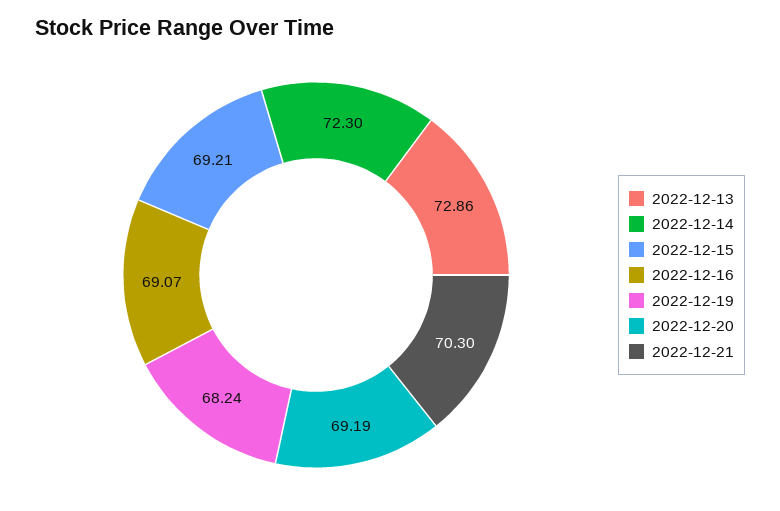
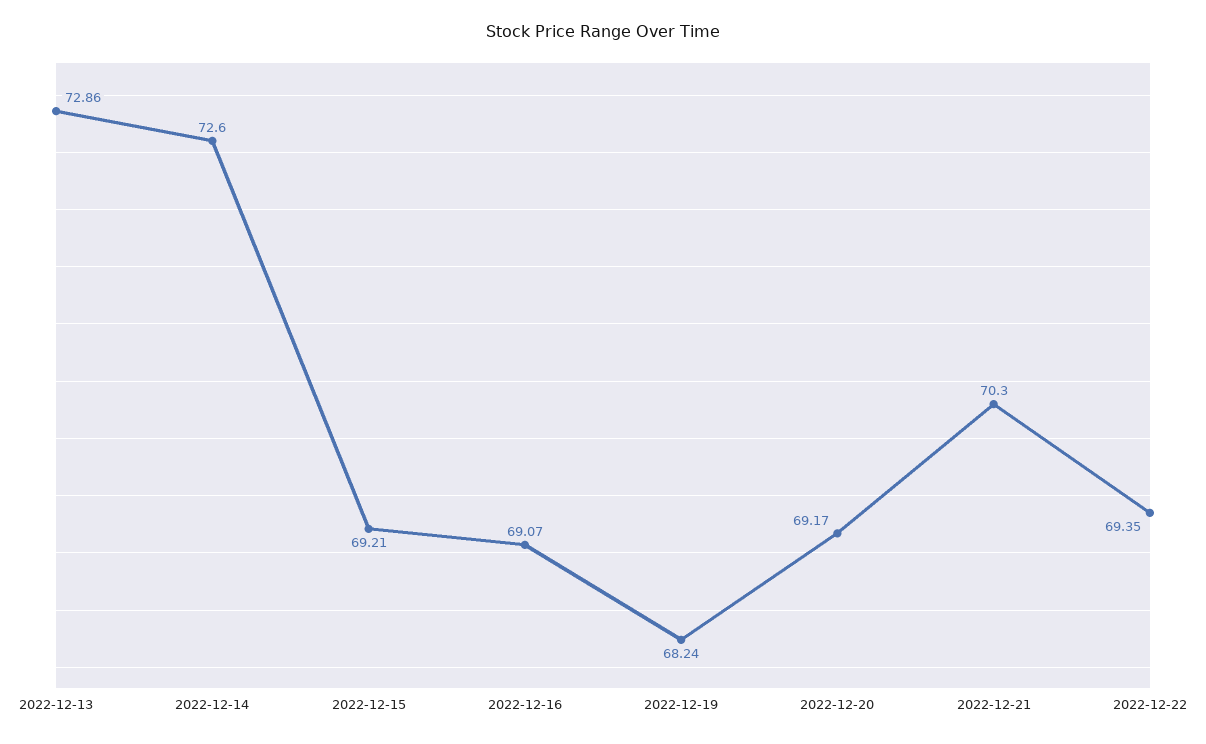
2022-12-14: 72.3 -> 72.6
2022-12-20: 69.19 -> 69.17
2022-12-22: none -> 69.35

